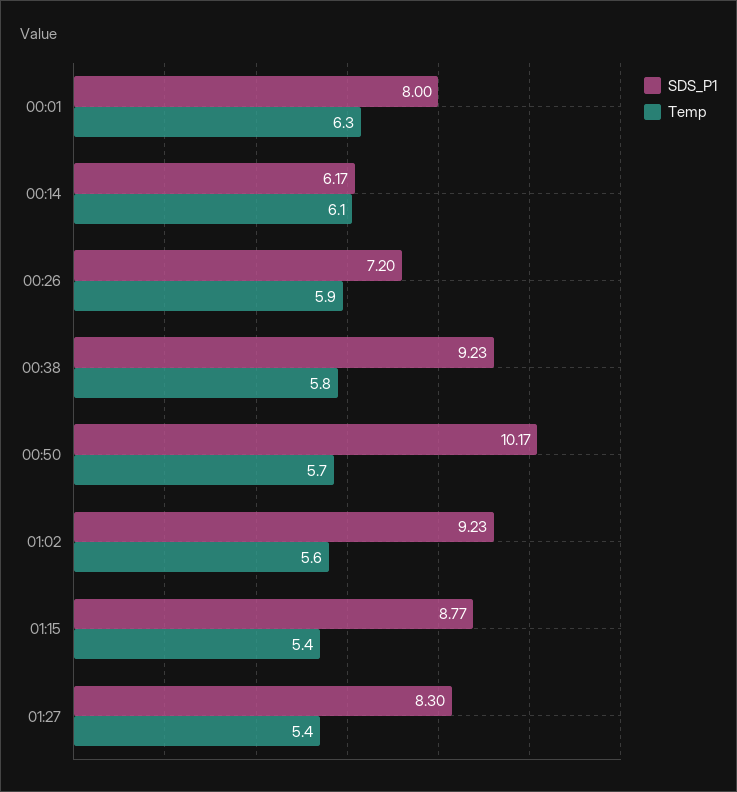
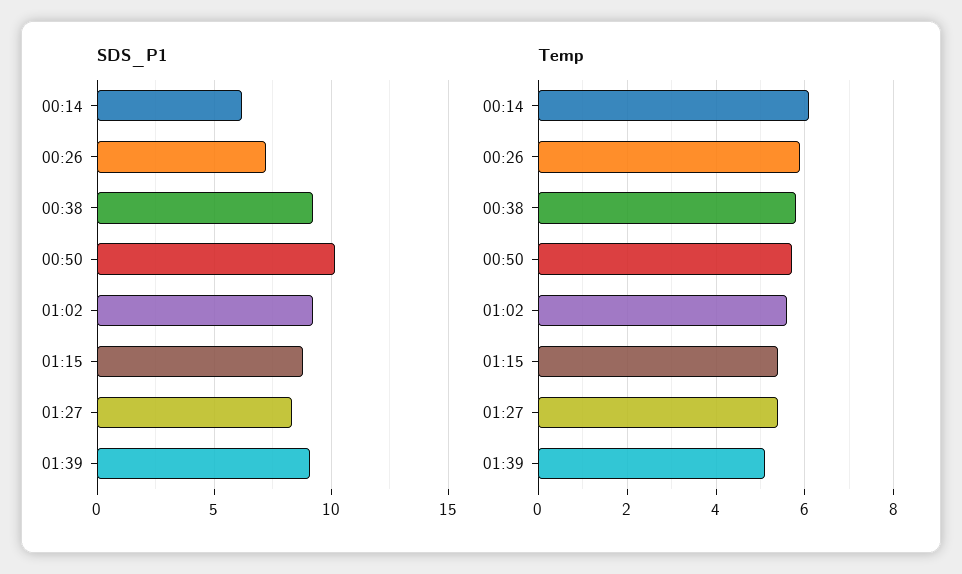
SDS_P1, 00:01: 8 -> none
Temp, 00:01: 6.3 -> none
SDS_P1, 01:39: none -> 9
Temp, 01:39: none -> 5

